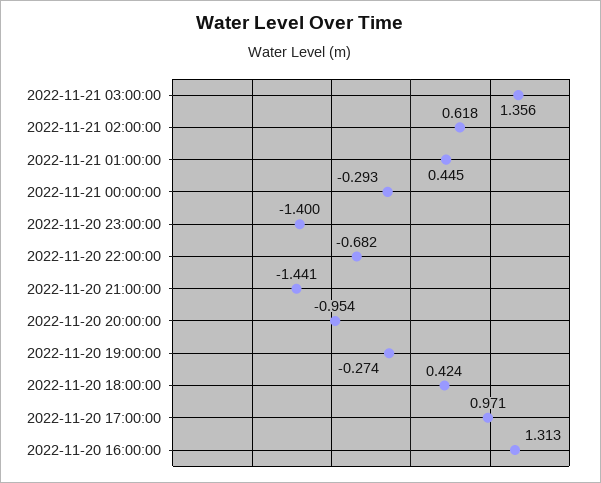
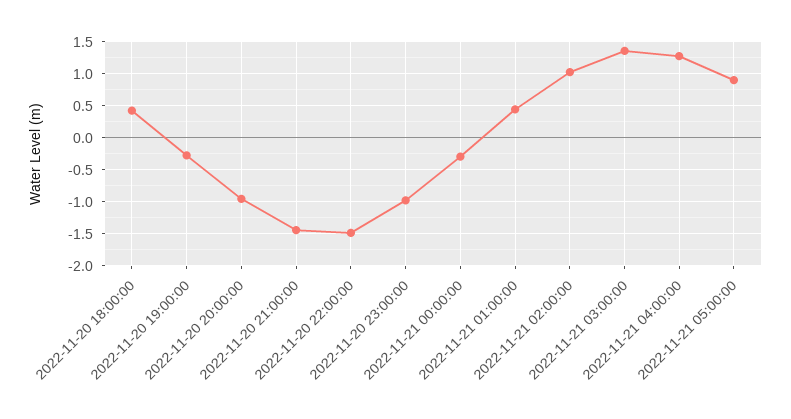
2022-11-21 02:00:00: 0.618 -> 1
2022-11-20 23:00:00: -1.4 -> -1
2022-11-20 22:00:00: -0.682 -> -1.5
2022-11-20 17:00:00: 0.971 -> none
2022-11-20 16:00:00: 1.313 -> none
2022-11-21 04:00:00: none -> 1.3
2022-11-21 05:00:00: none -> 0.9

